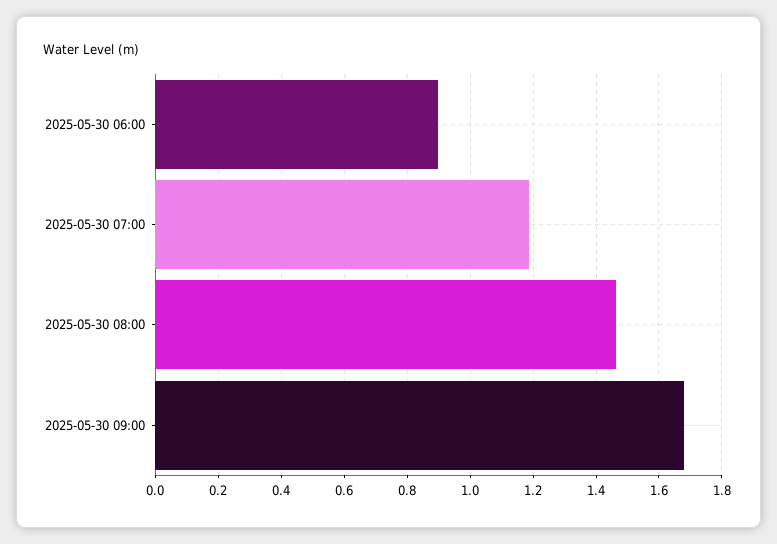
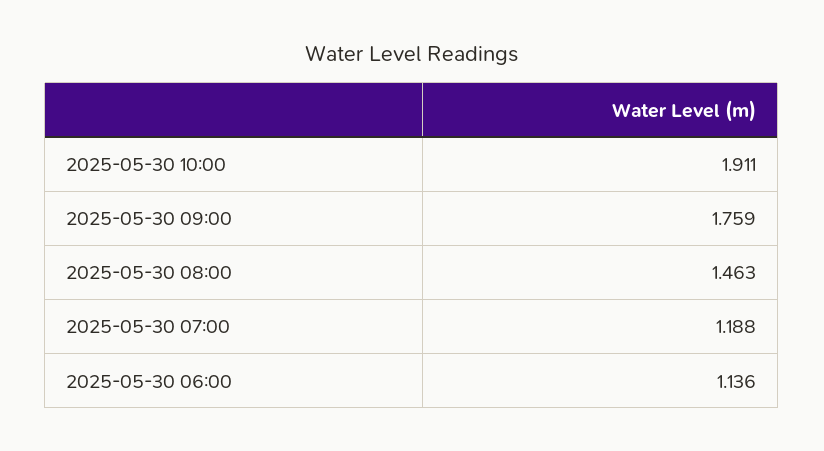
2025-05-30 06:00: 0.9 -> 1.136
2025-05-30 09:00: 1.68 -> 1.759
2025-05-30 10:00: none -> 1.911

